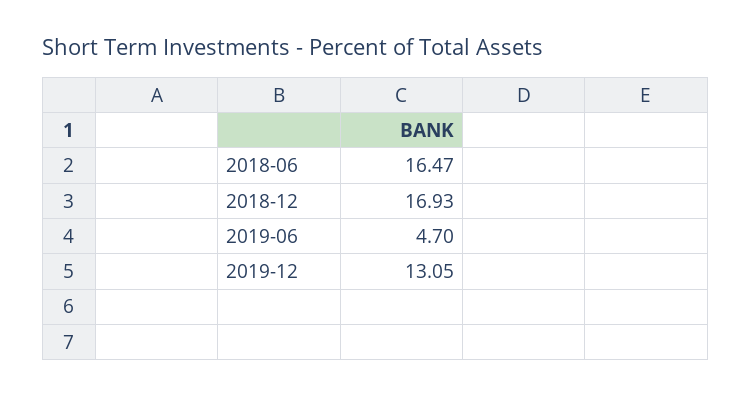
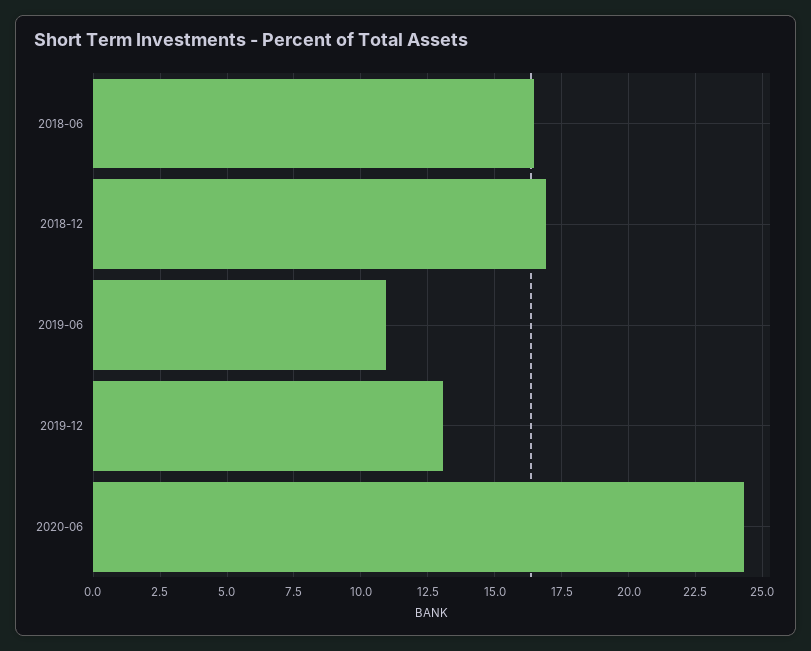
2019-06: 4.7 -> 11
2020-06: none -> 24.25

